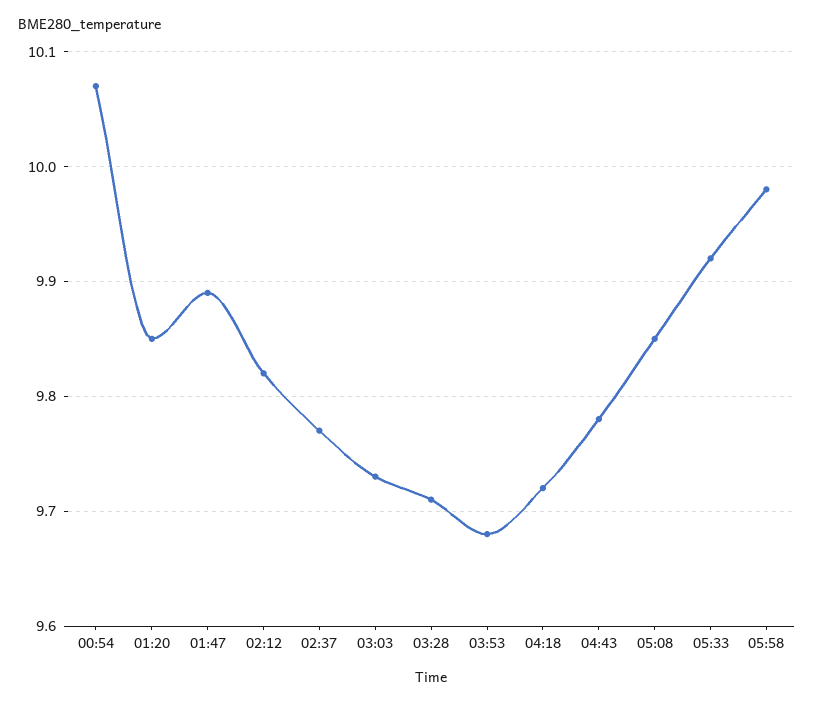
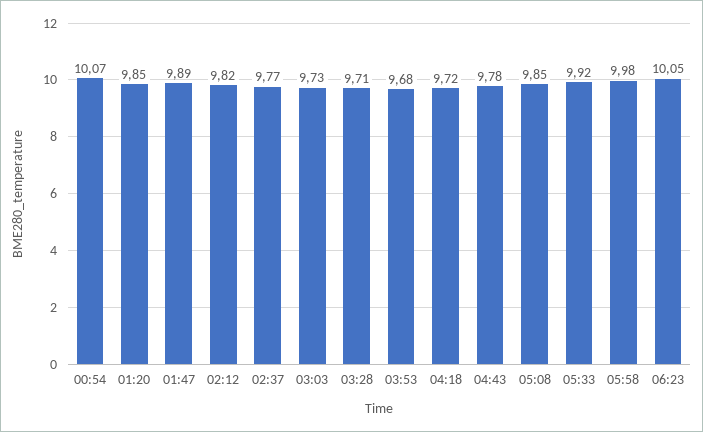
06:23: none -> 10.05

